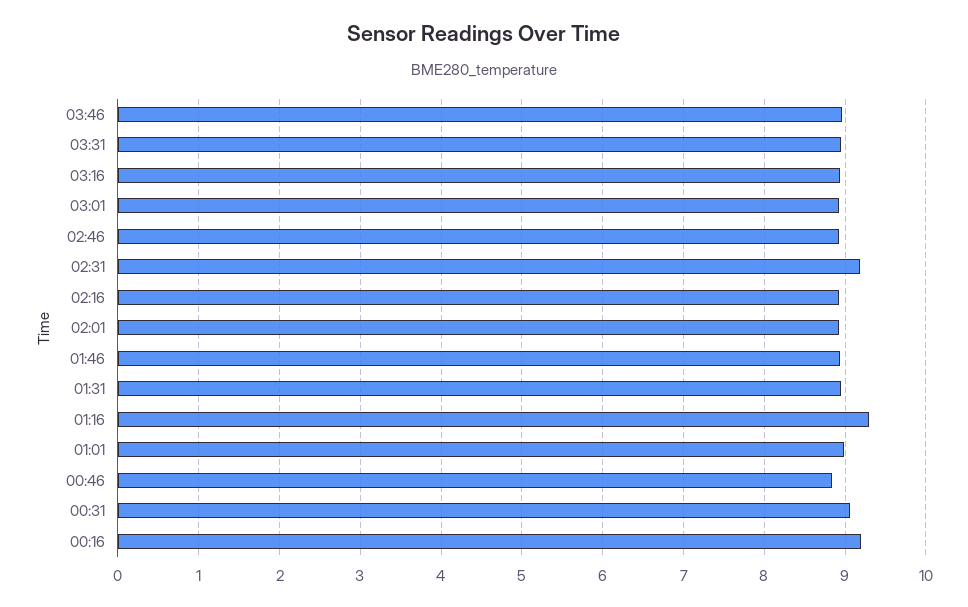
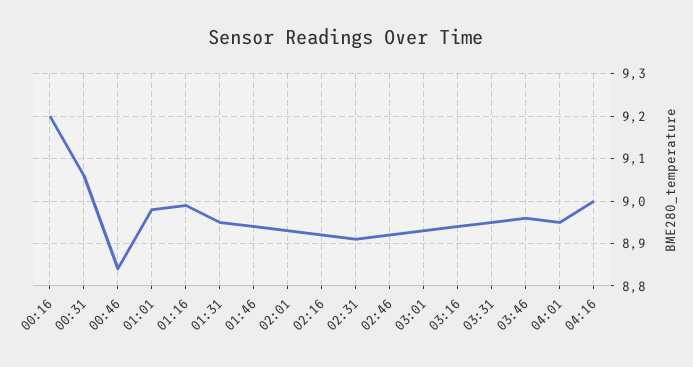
02:31: 9.2 -> 8.9
01:16: 9.3 -> 9
04:01: none -> 8.95
04:16: none -> 9

